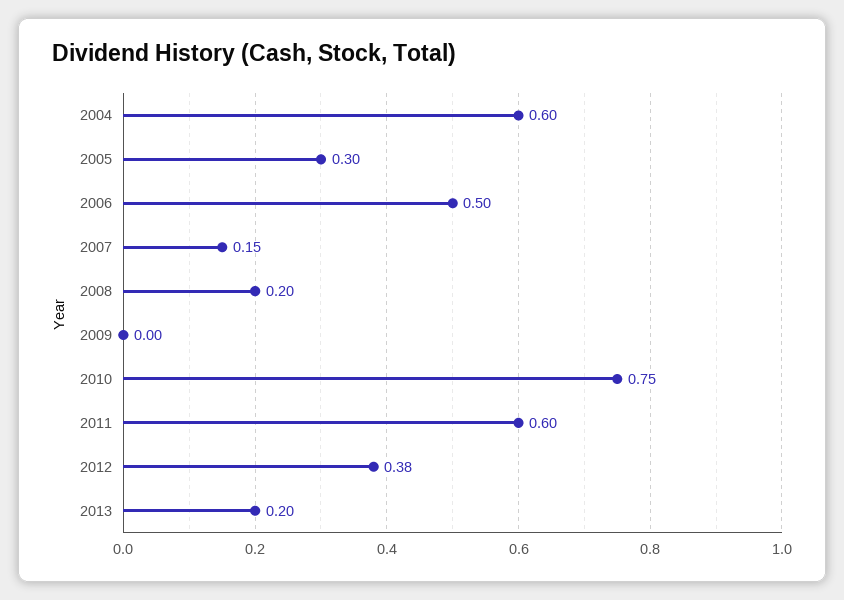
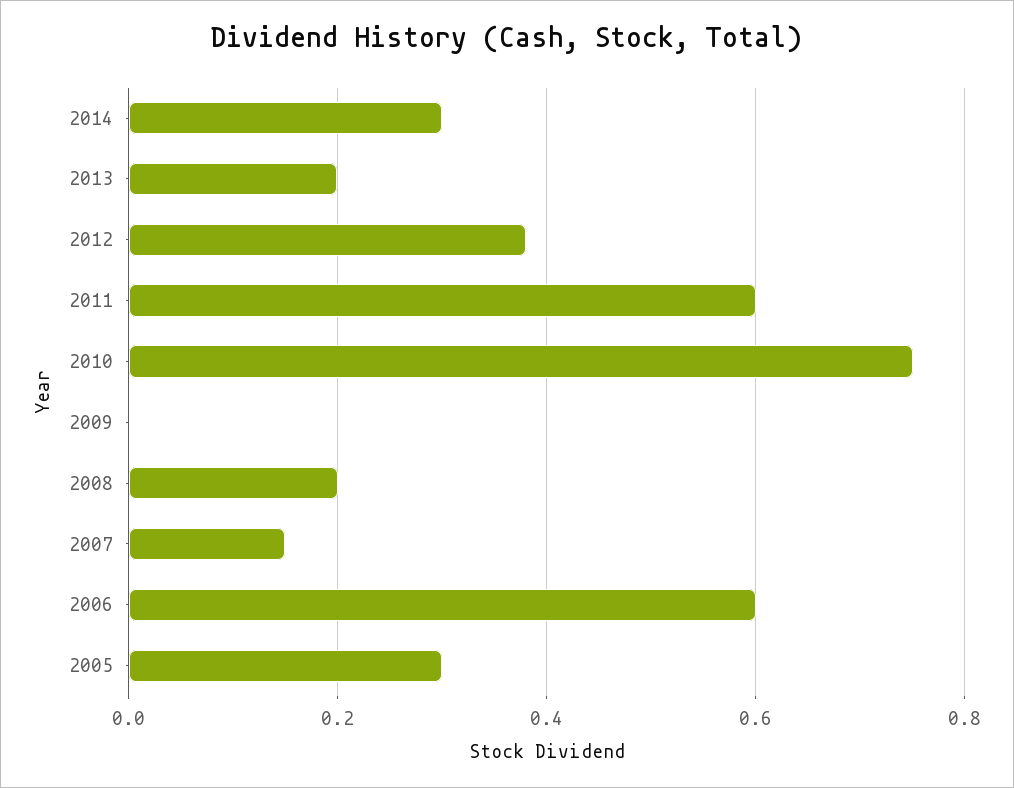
2004: 0.6 -> none
2006: 0.5 -> 0.6
2014: none -> 0.3

